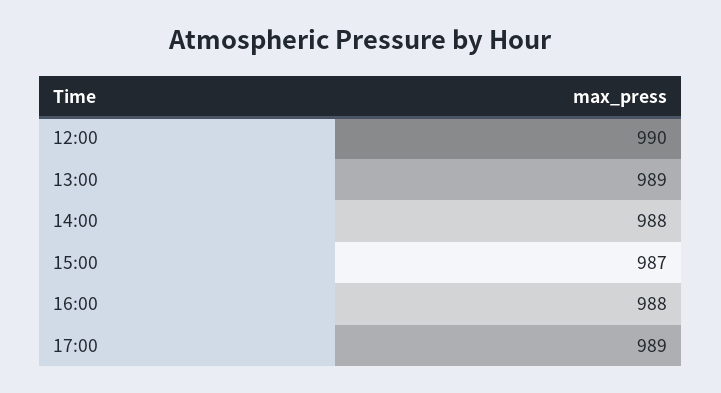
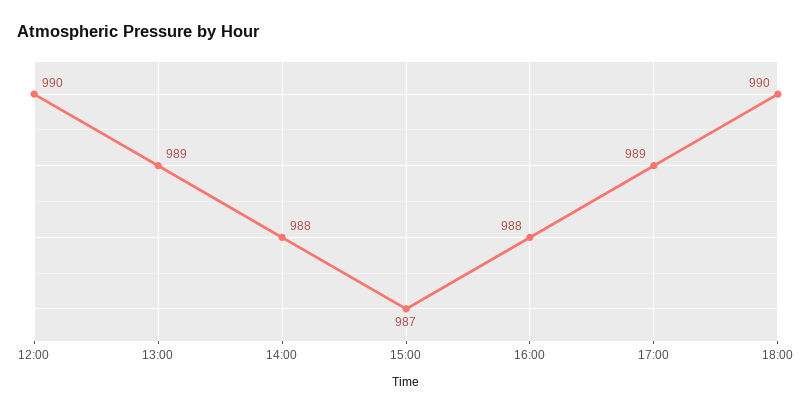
18:00: none -> 990

